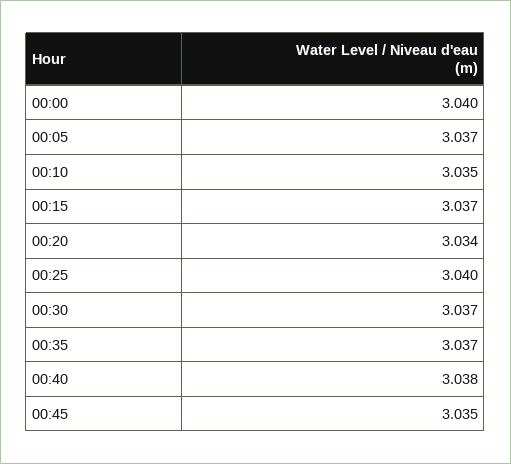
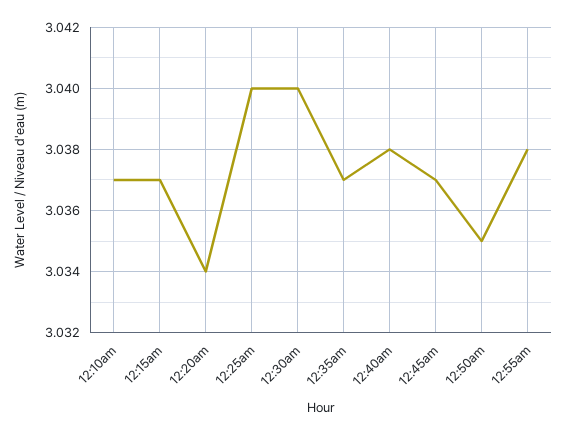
00:00: 3.04 -> none
00:05: 3.037 -> none
00:10: 3.035 -> 3.037
00:30: 3.037 -> 3.04
00:45: 3.035 -> 3.037
12:50am: none -> 3.035
12:55am: none -> 3.038

